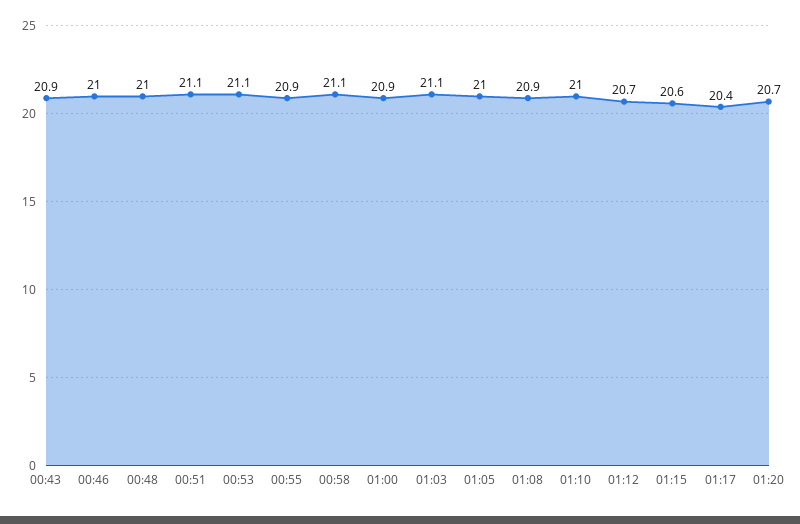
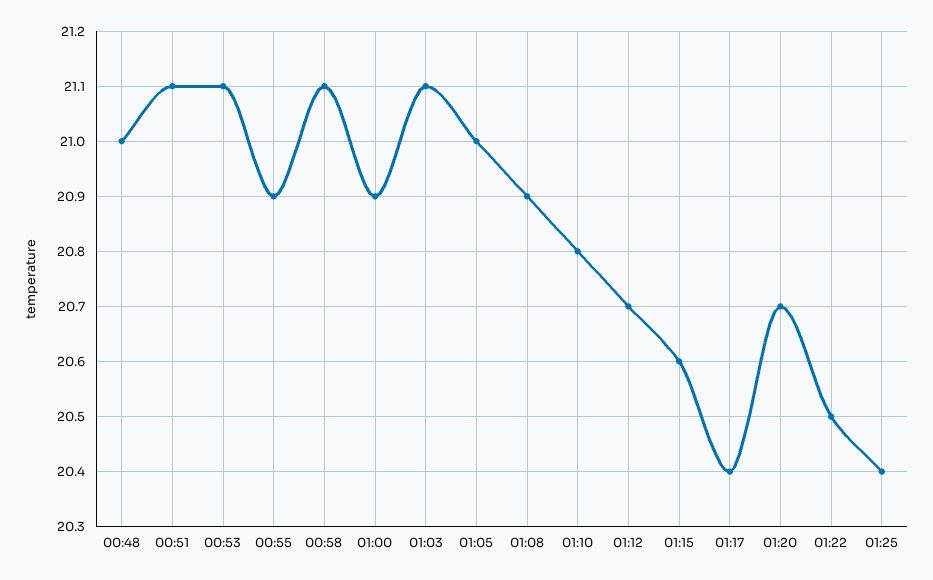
00:43: 20.9 -> none
00:46: 21 -> none
01:10: 21 -> 20.8
01:22: none -> 20.5
01:25: none -> 20.4

